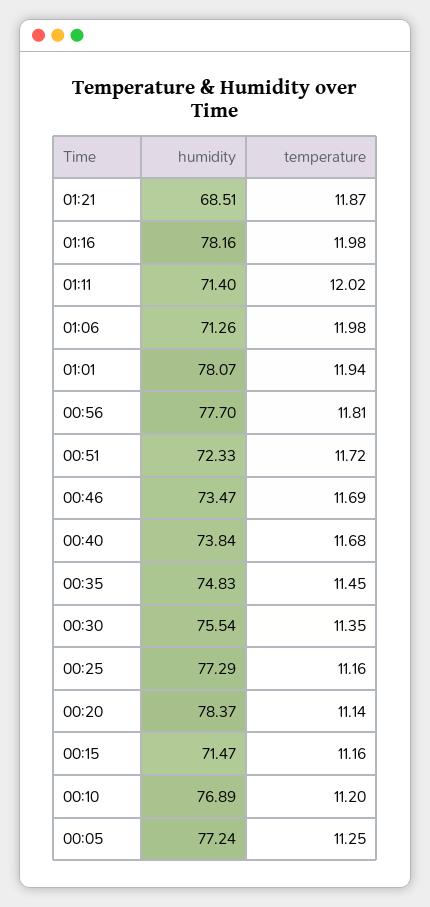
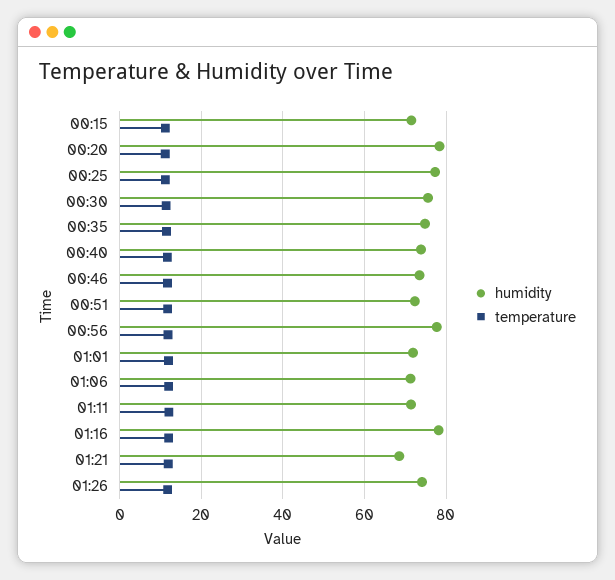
humidity, 01:01: 78.07 -> 72
humidity, 00:10: 76.89 -> none
temperature, 00:10: 11.2 -> none
humidity, 00:05: 77.24 -> none
temperature, 00:05: 11.25 -> none
humidity, 01:26: none -> 74
temperature, 01:26: none -> 12

